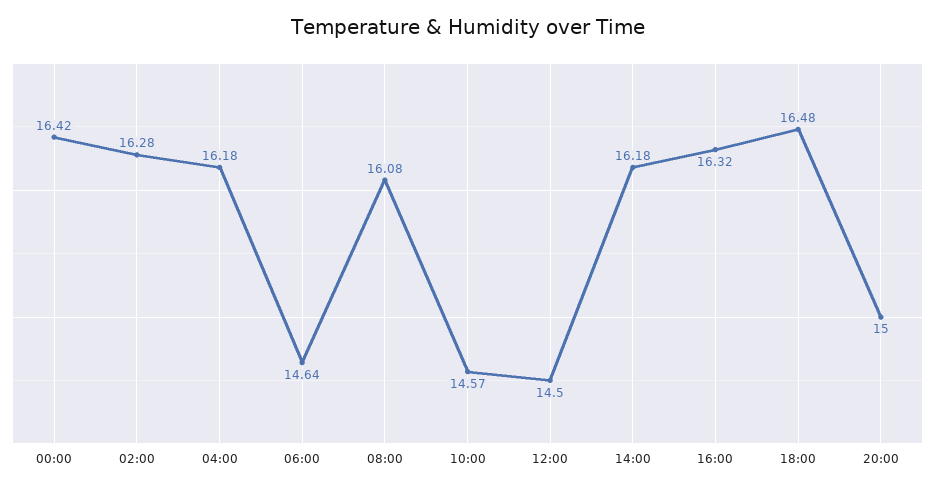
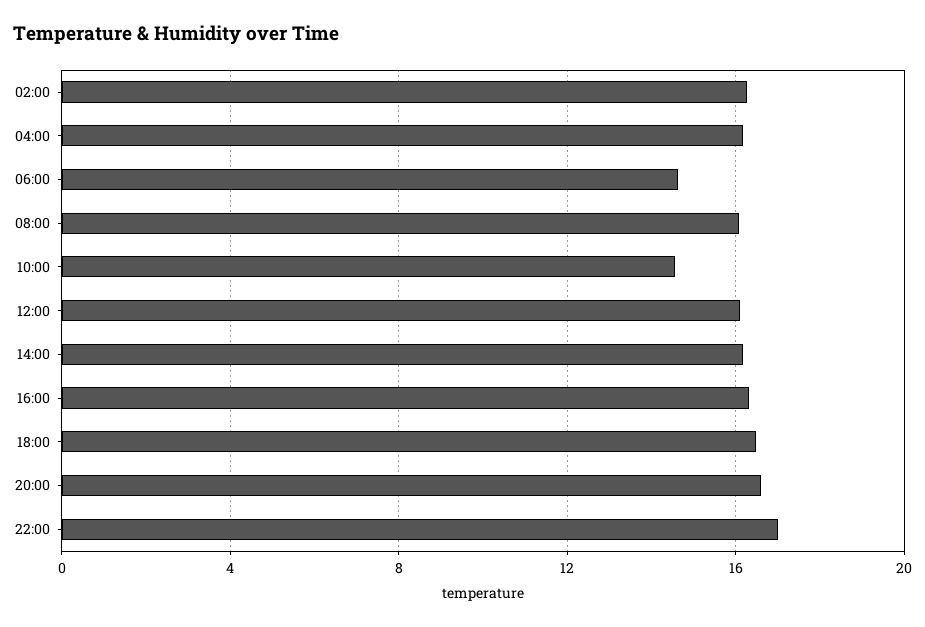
00:00: 16.42 -> none
12:00: 14.5 -> 16
20:00: 15 -> 16.5
22:00: none -> 17

